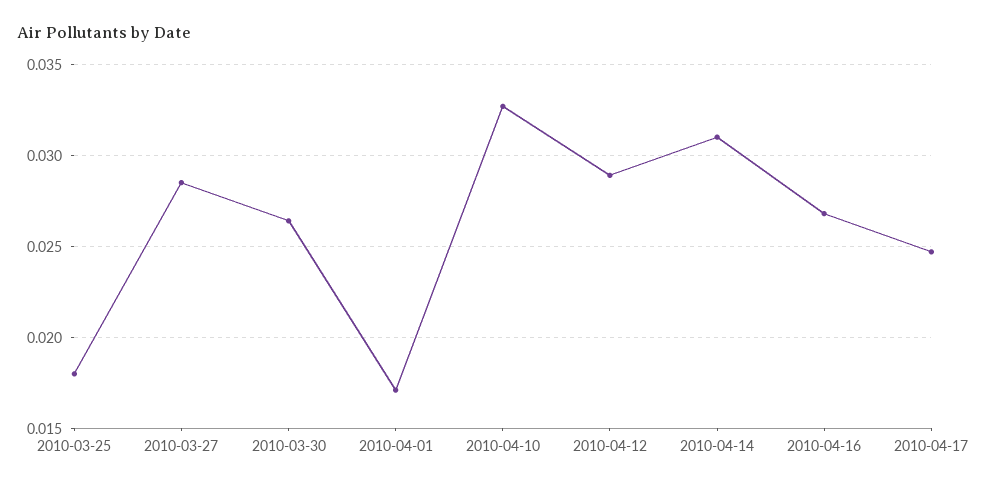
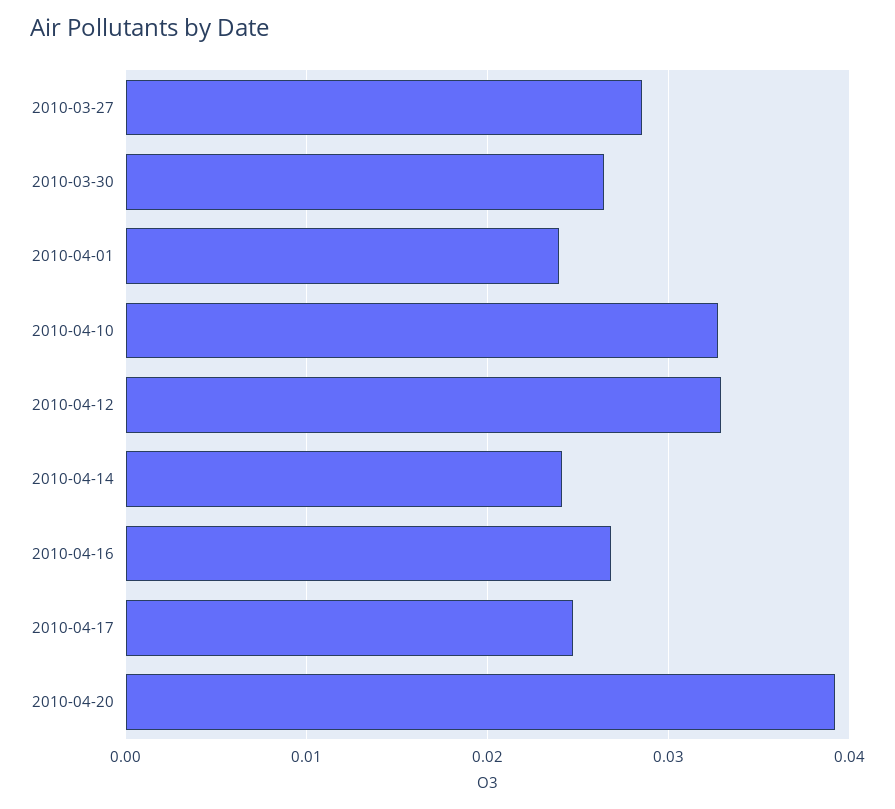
2010-03-25: 0.018 -> none
2010-04-01: 0.017 -> 0.024
2010-04-12: 0.029 -> 0.033
2010-04-14: 0.031 -> 0.024
2010-04-20: none -> 0.039

